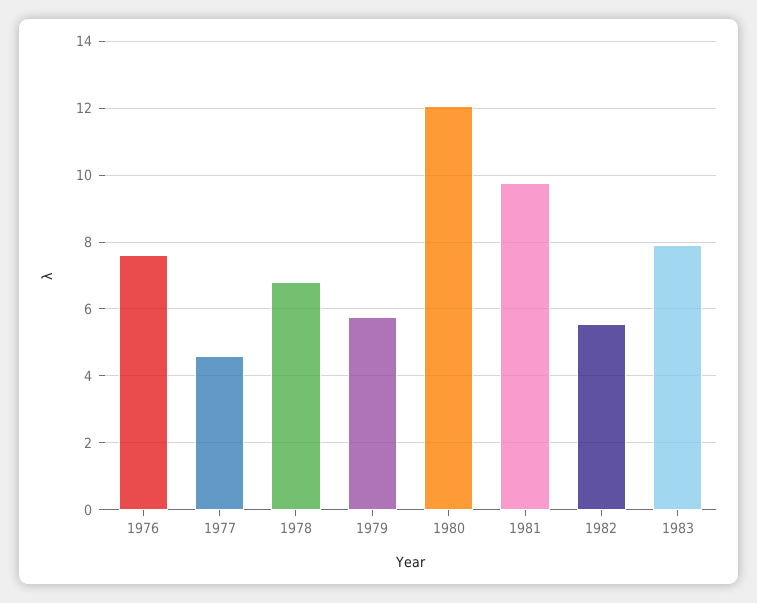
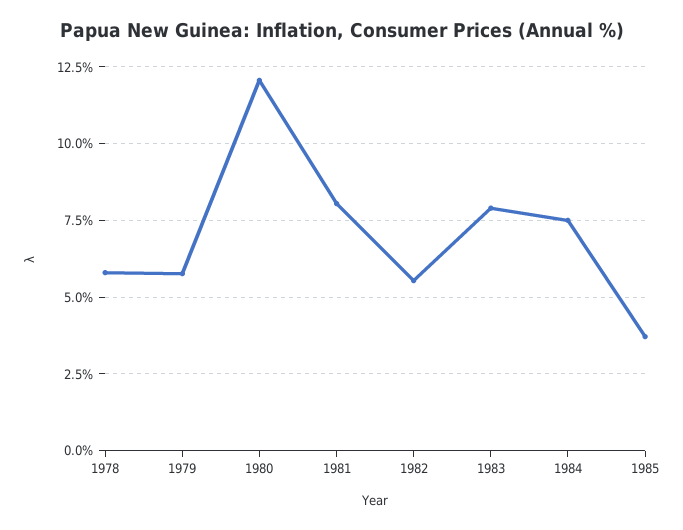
1976: 7.6 -> none
1977: 4.6 -> none
1978: 6.8 -> 5.75
1981: 9.8 -> 8
1984: none -> 7.5
1985: none -> 3.75

